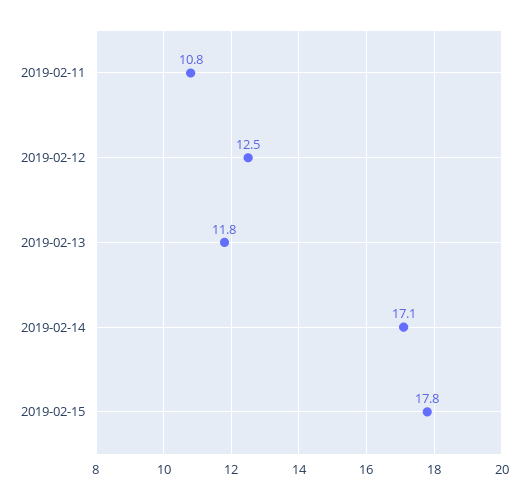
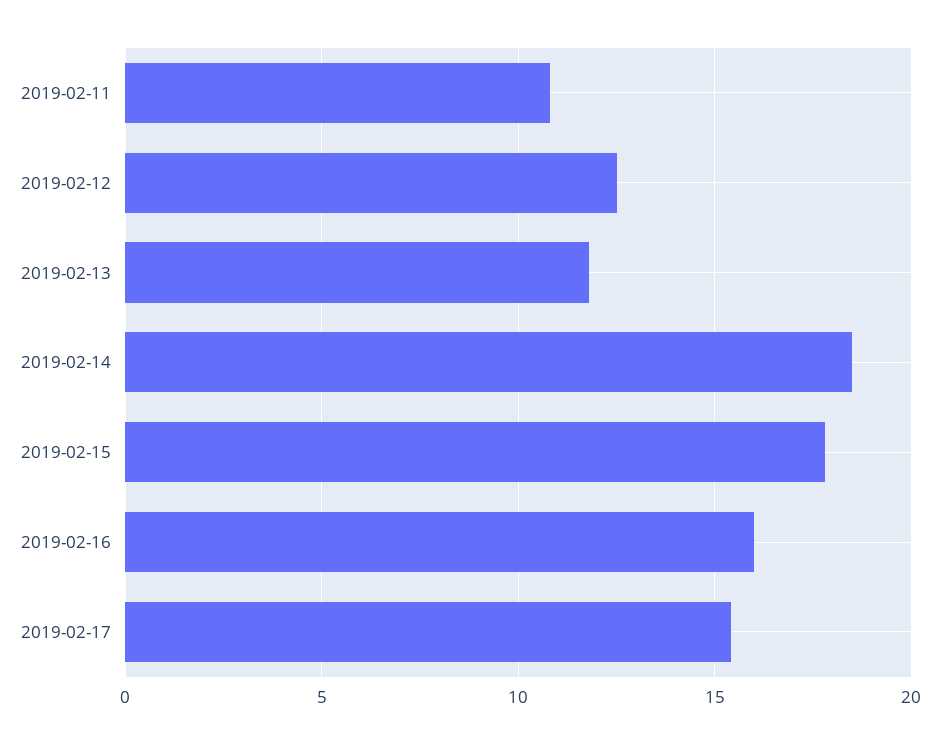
2019-02-14: 17.1 -> 18.5
2019-02-16: none -> 16
2019-02-17: none -> 15.5

